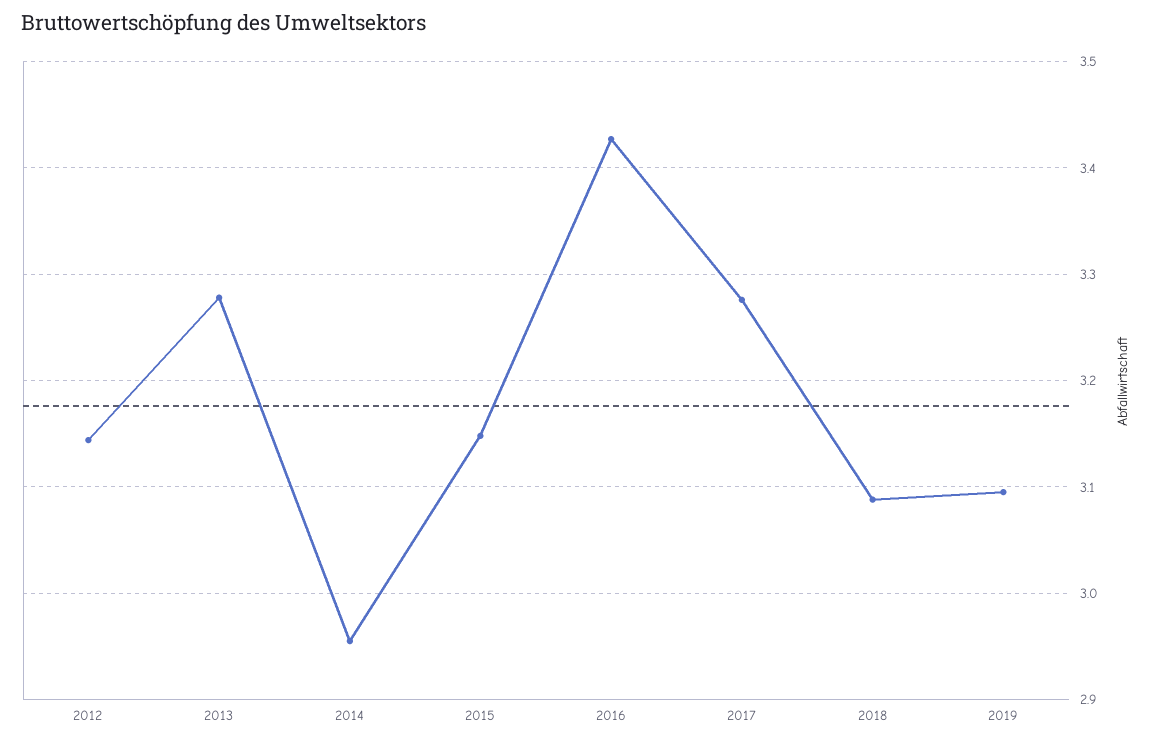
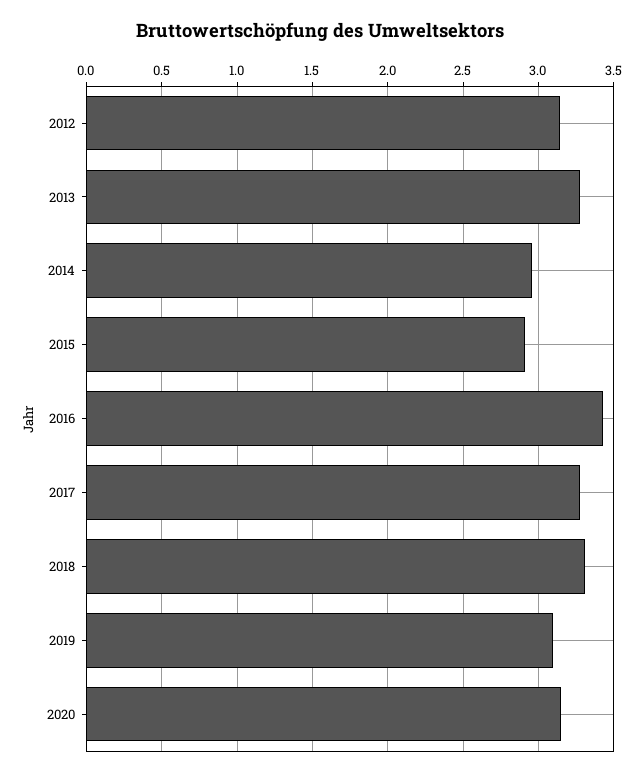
2015: 3.15 -> 2.9
2018: 3.09 -> 3.3
2020: none -> 3.15

